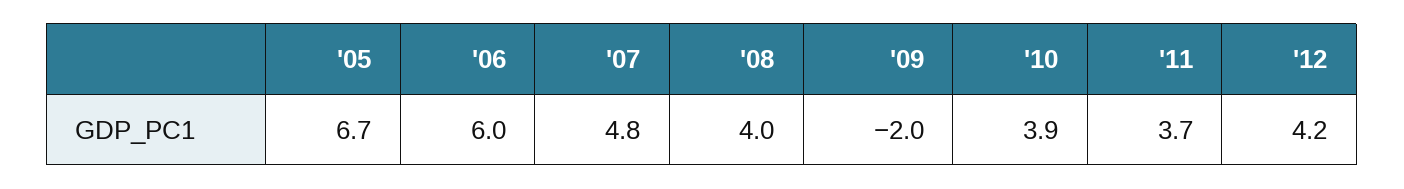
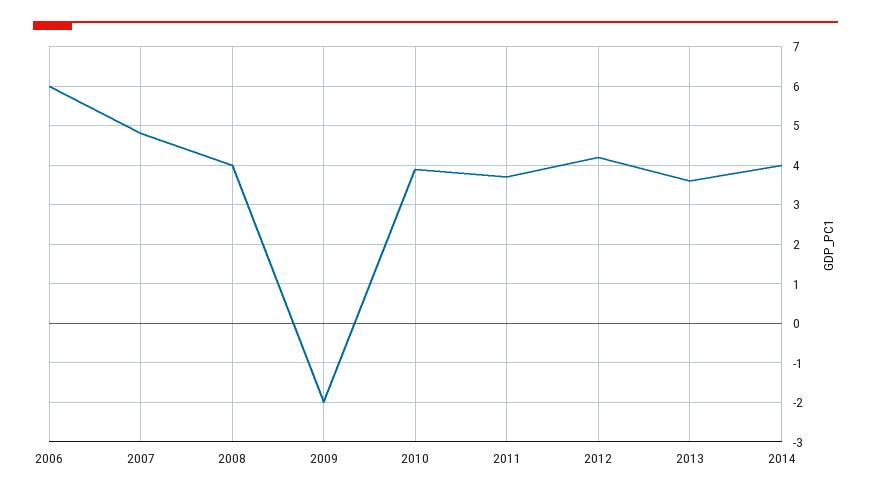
'05: 6.7 -> none
2013: none -> 3.5
2014: none -> 4

